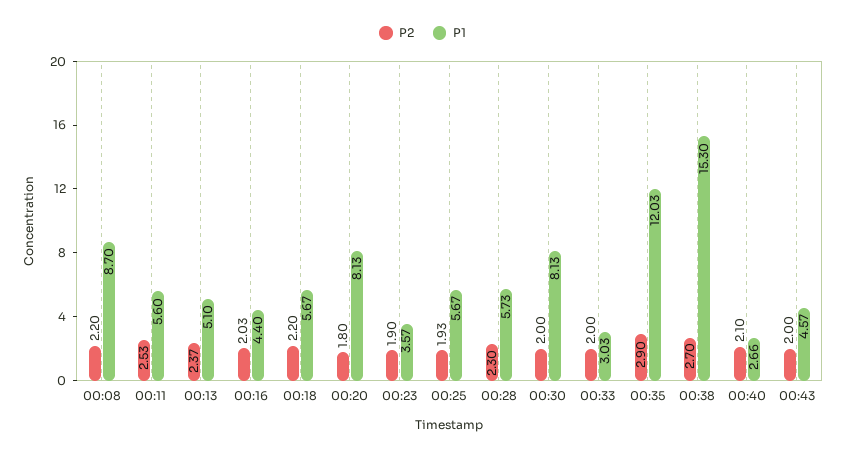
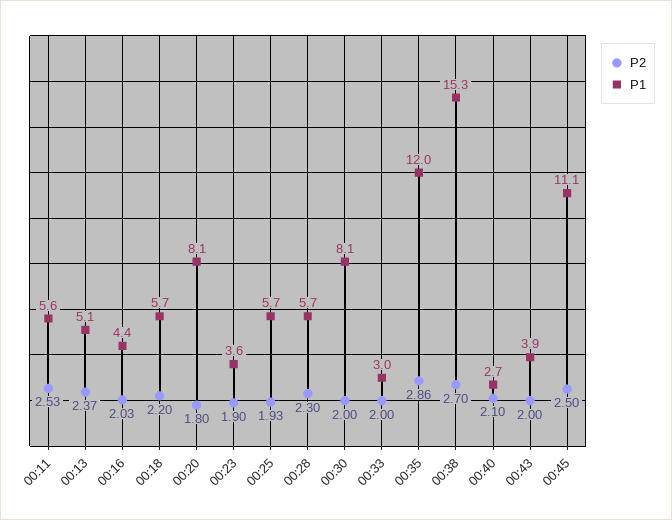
P2, 00:08: 2.2 -> none
P1, 00:08: 8.7 -> none
P2, 00:35: 2.9 -> 2.86
P1, 00:43: 4.57 -> 3.9
P2, 00:45: none -> 2.5
P1, 00:45: none -> 11.1

